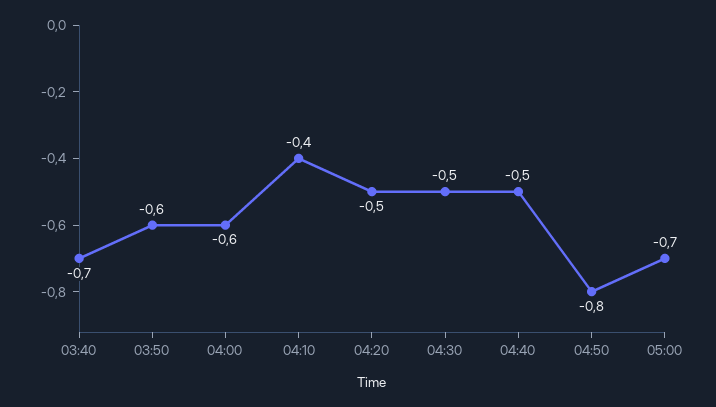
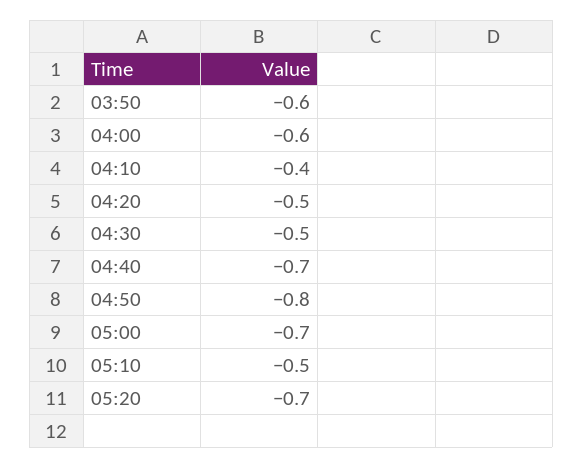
03:40: -0.7 -> none
04:40: -0.5 -> -0.7
05:10: none -> -0.5
05:20: none -> -0.7

